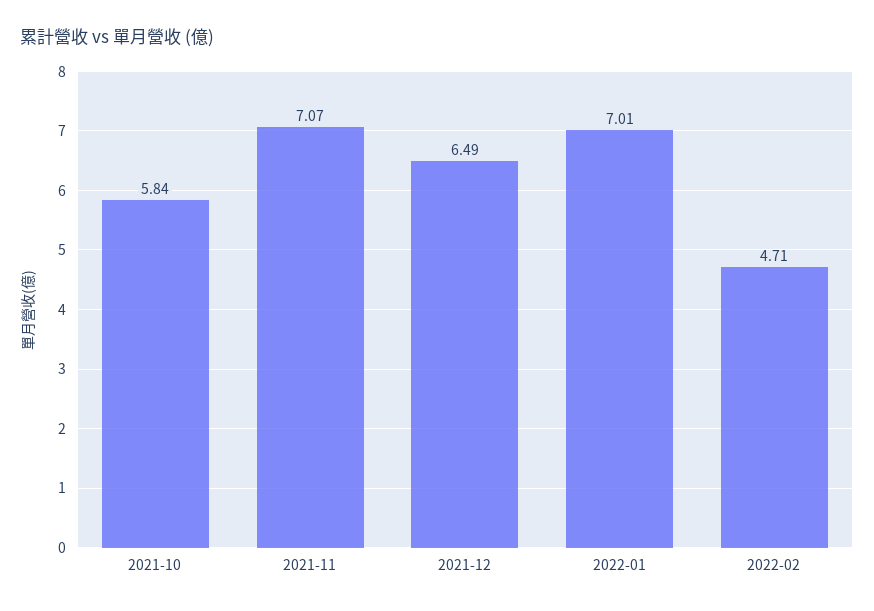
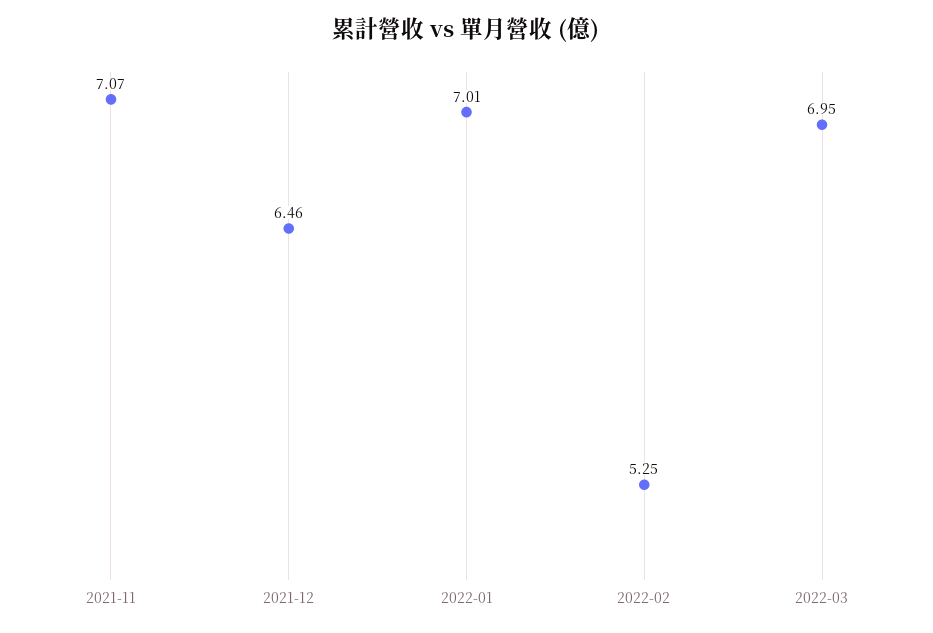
2021-10: 5.84 -> none
2021-12: 6.49 -> 6.46
2022-02: 4.71 -> 5.25
2022-03: none -> 6.95

